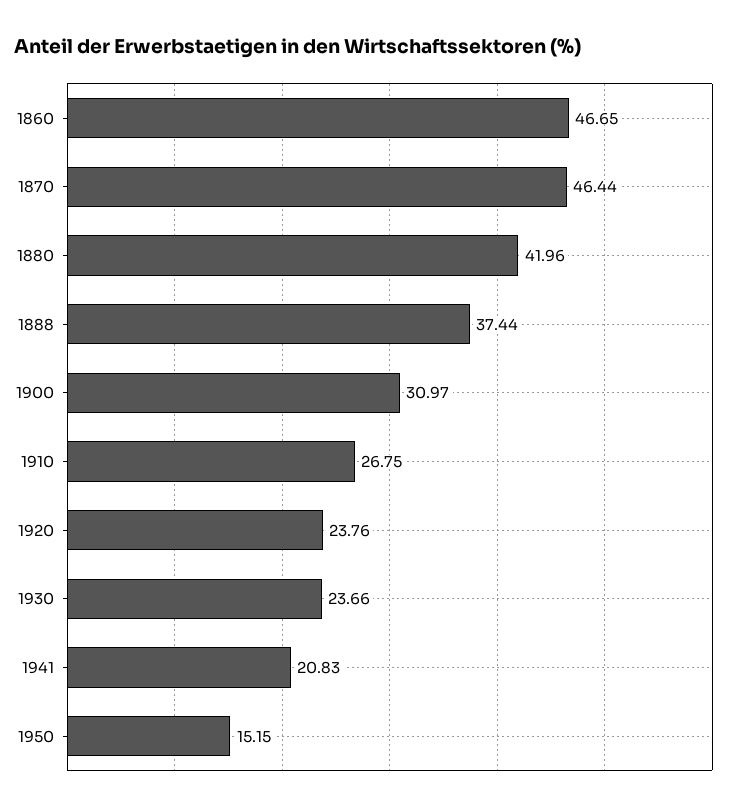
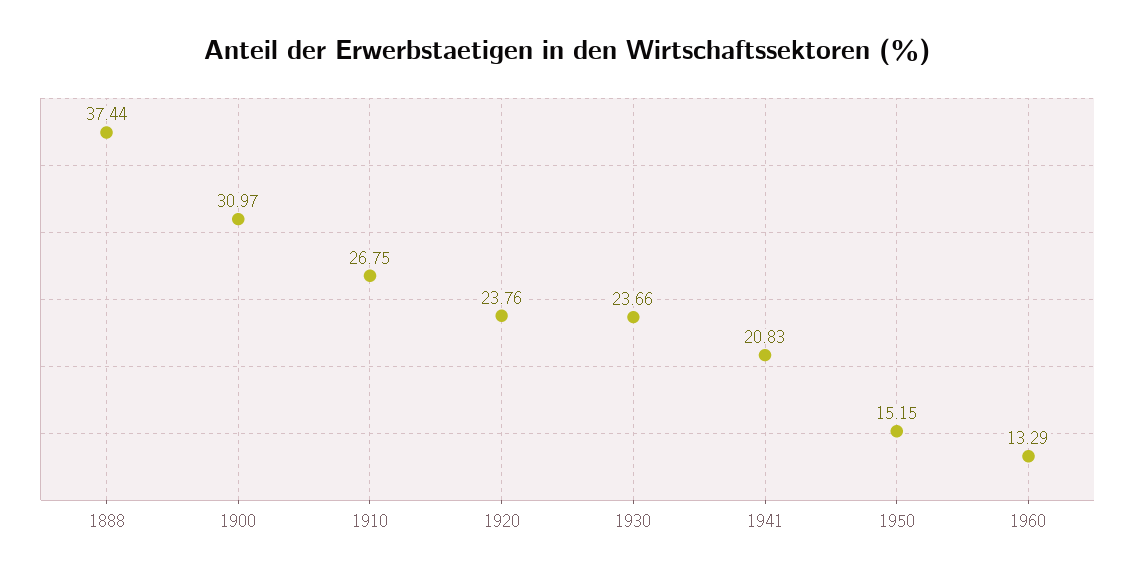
1860: 46.65 -> none
1870: 46.44 -> none
1880: 41.96 -> none
1960: none -> 13.29

